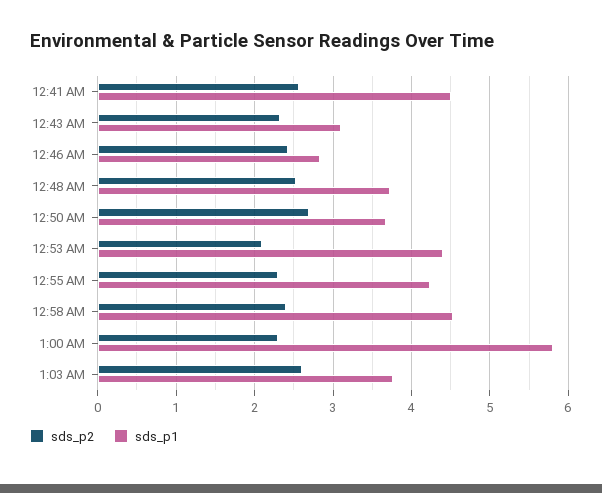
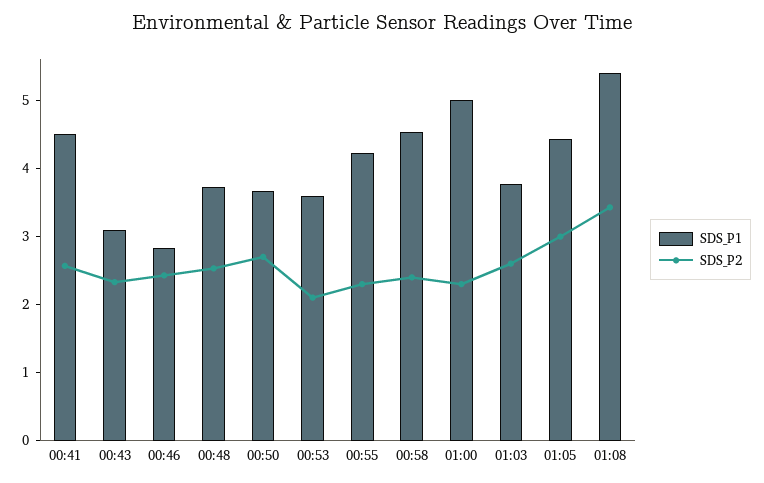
sds_p1, 12:53 AM: 4.4 -> 3.6
sds_p1, 1:00 AM: 5.8 -> 5
sds_p1, 01:05: none -> 4.4
sds_p2, 01:05: none -> 3
sds_p1, 01:08: none -> 5.4
sds_p2, 01:08: none -> 3.4

